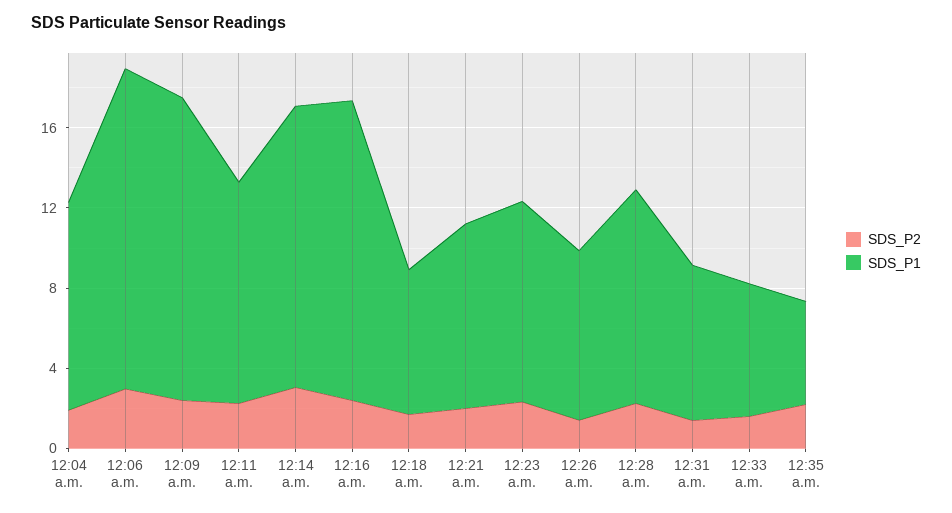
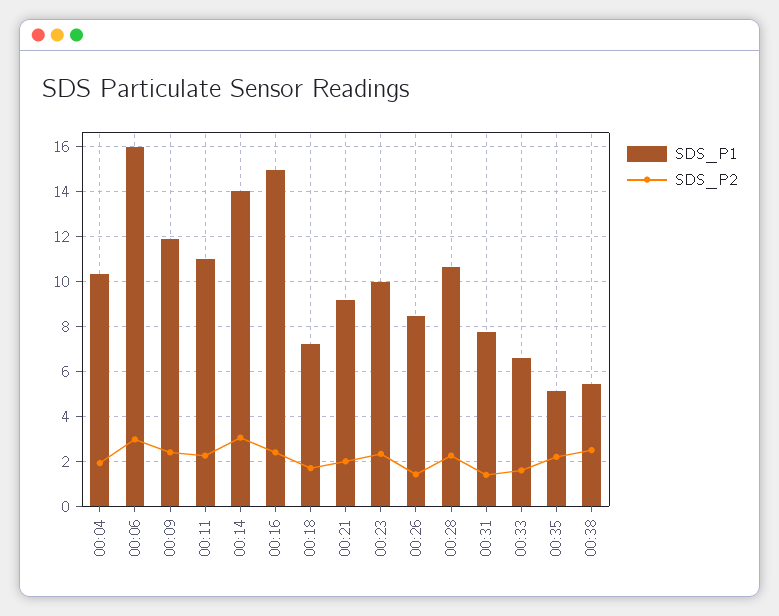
SDS_P1, 12:09 a.m.: 15 -> 12
SDS_P1, 00:38: none -> 5.5
SDS_P2, 00:38: none -> 2.5

